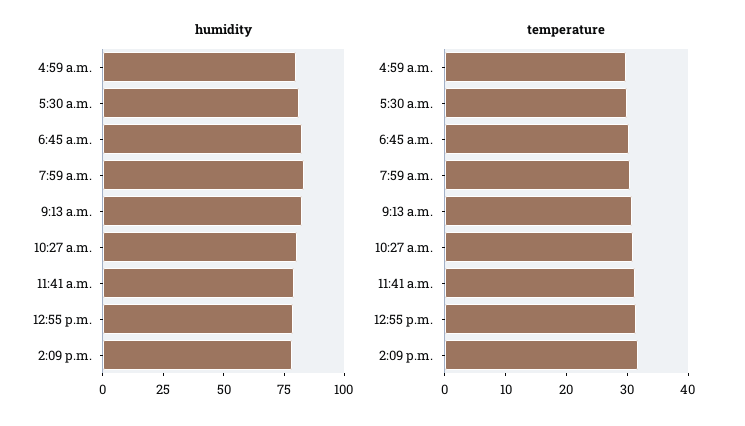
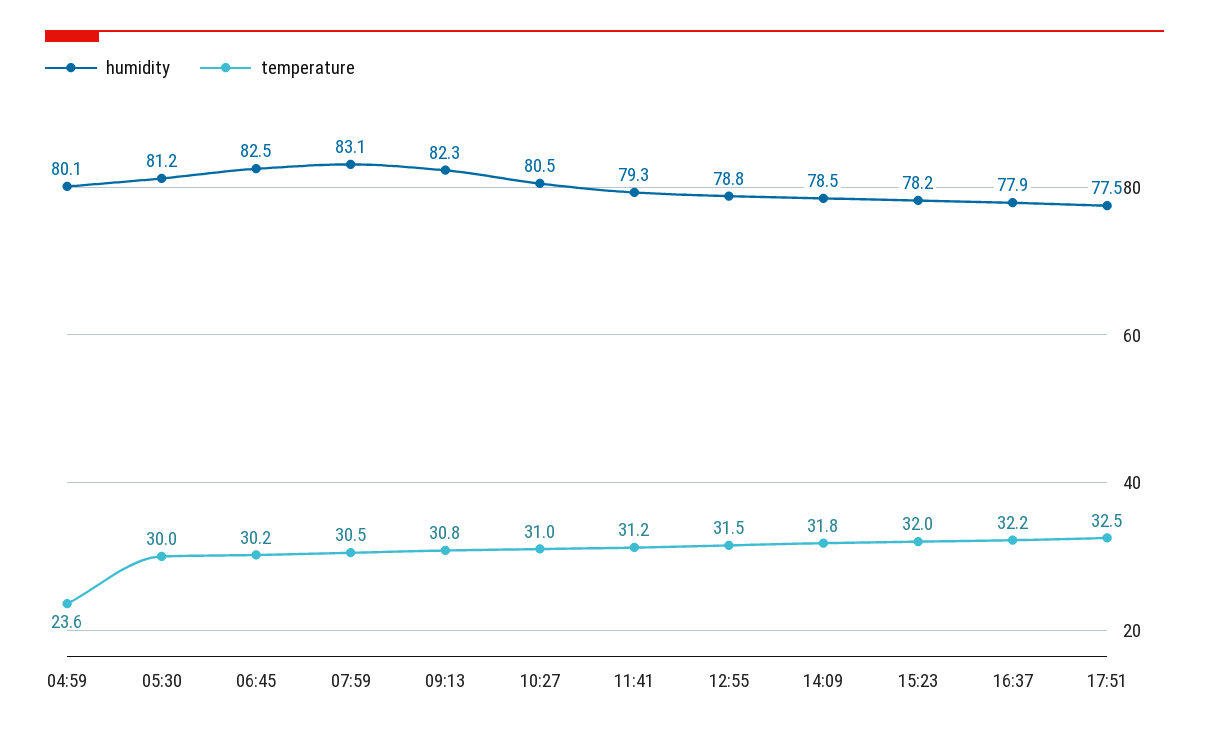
temperature, 4:59 a.m.: 30 -> 23.6
humidity, 15:23: none -> 78.2
temperature, 15:23: none -> 32
humidity, 16:37: none -> 77.9
temperature, 16:37: none -> 32.2
humidity, 17:51: none -> 77.5
temperature, 17:51: none -> 32.5

